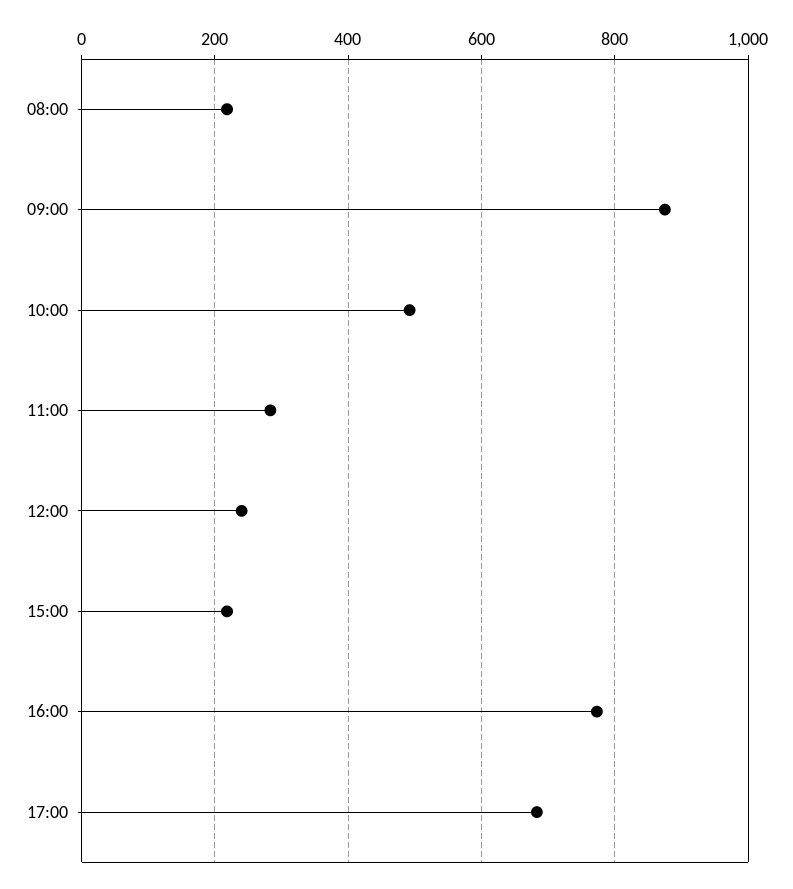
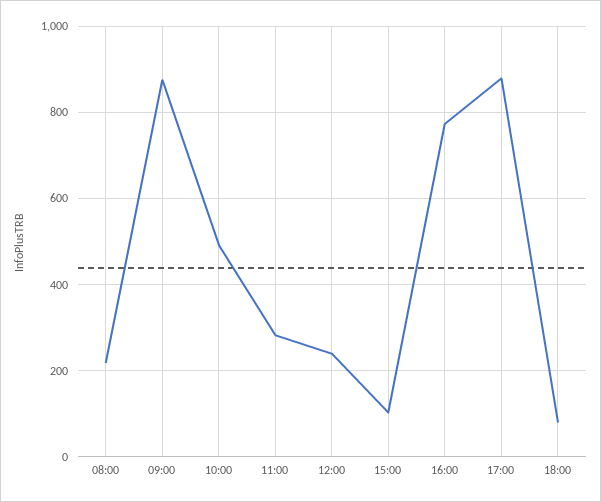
15:00: 220 -> 100
17:00: 680 -> 880
18:00: none -> 80

